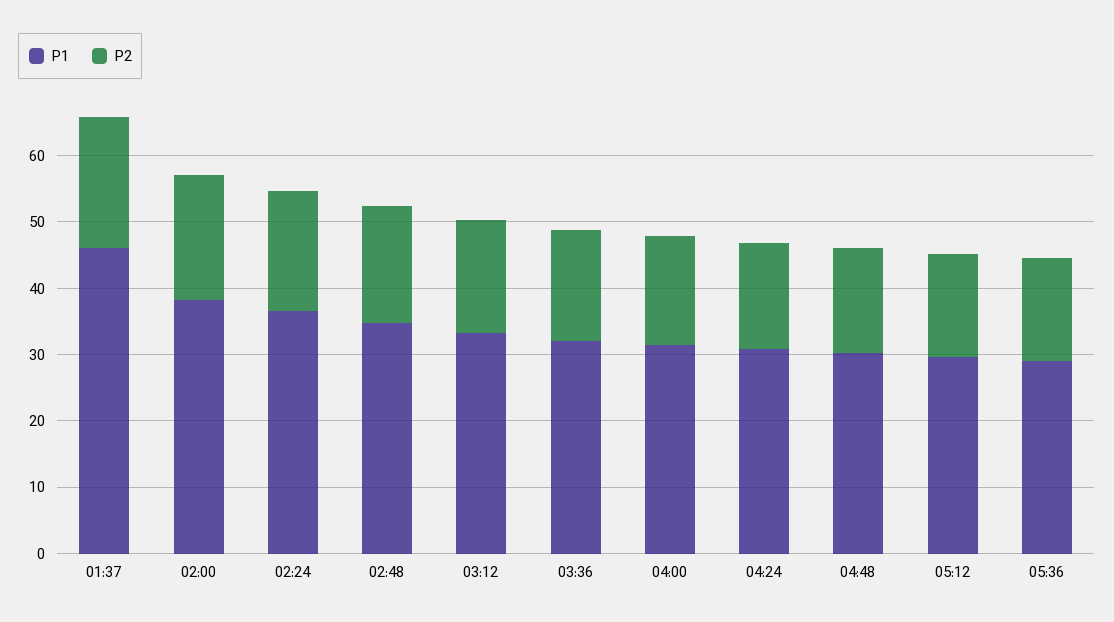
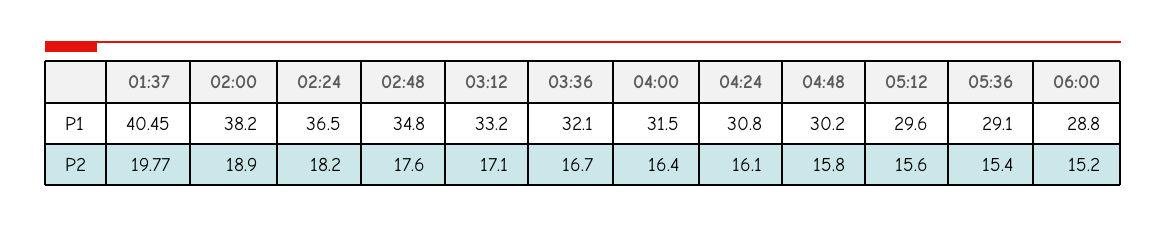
P1, 01:37: 46 -> 40.45
P1, 06:00: none -> 28.8
P2, 06:00: none -> 15.2

